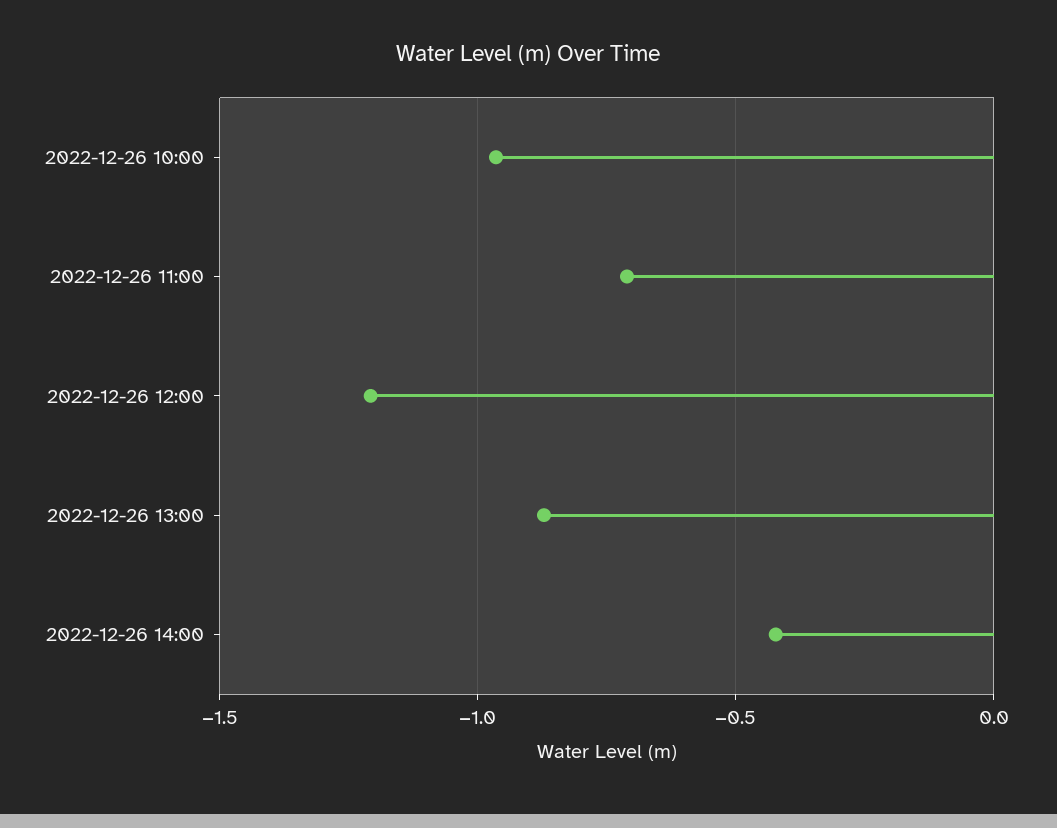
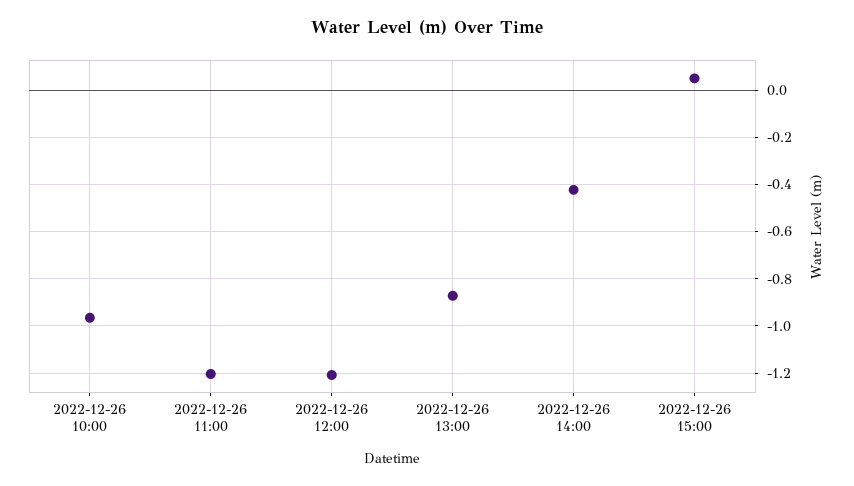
2022-12-26 11:00: -0.7 -> -1.2
2022-12-26 15:00: none -> 0.05

